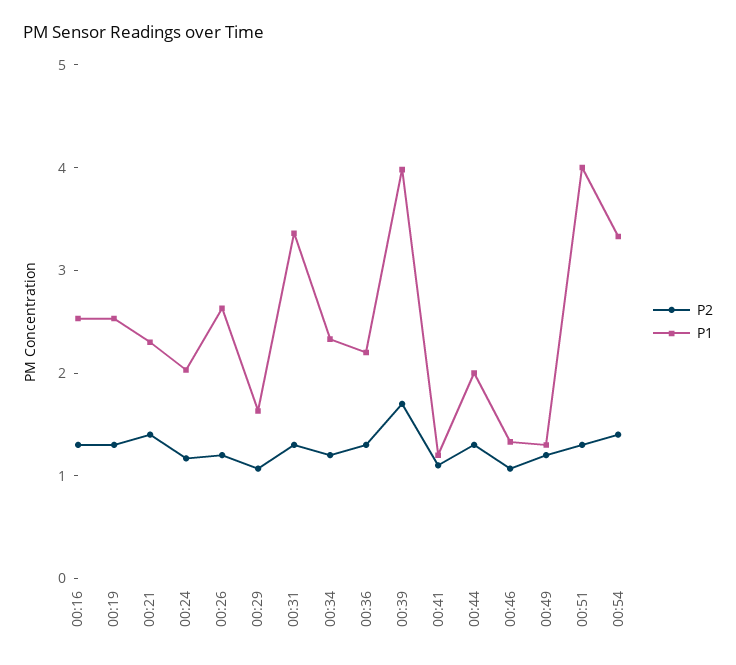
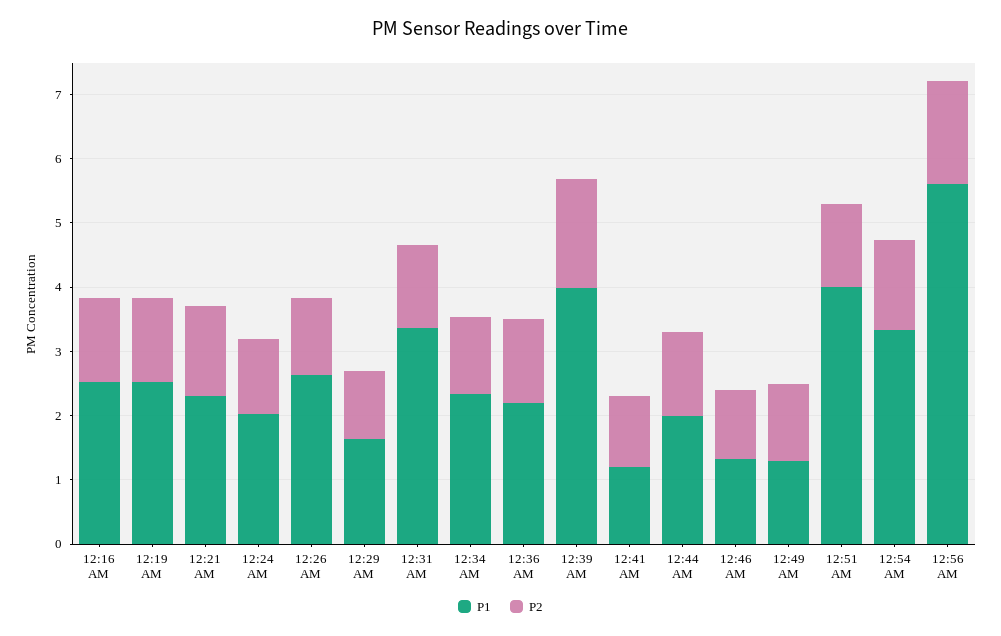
P1, 12:56 AM: none -> 5.6
P2, 12:56 AM: none -> 1.6

